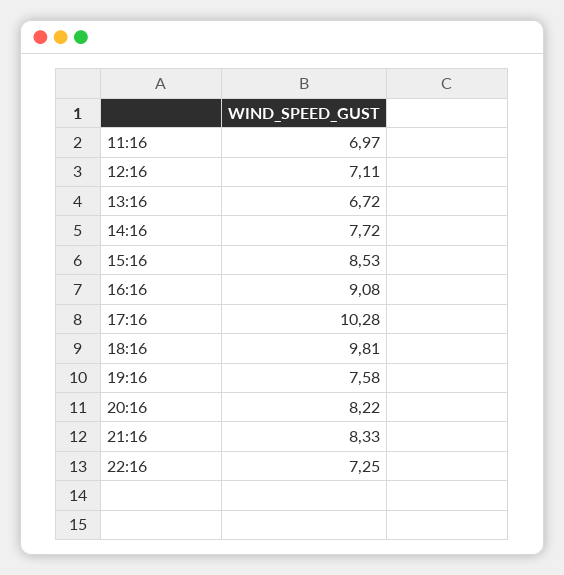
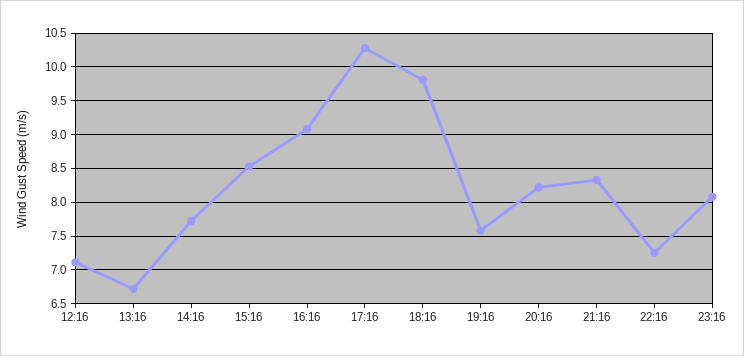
11:16: 6.97 -> none
23:16: none -> 8.1

